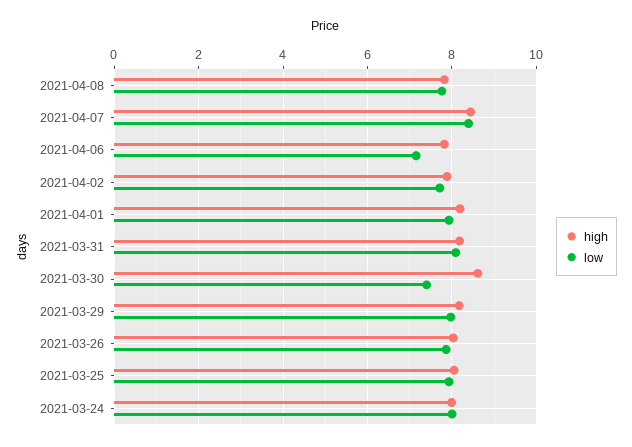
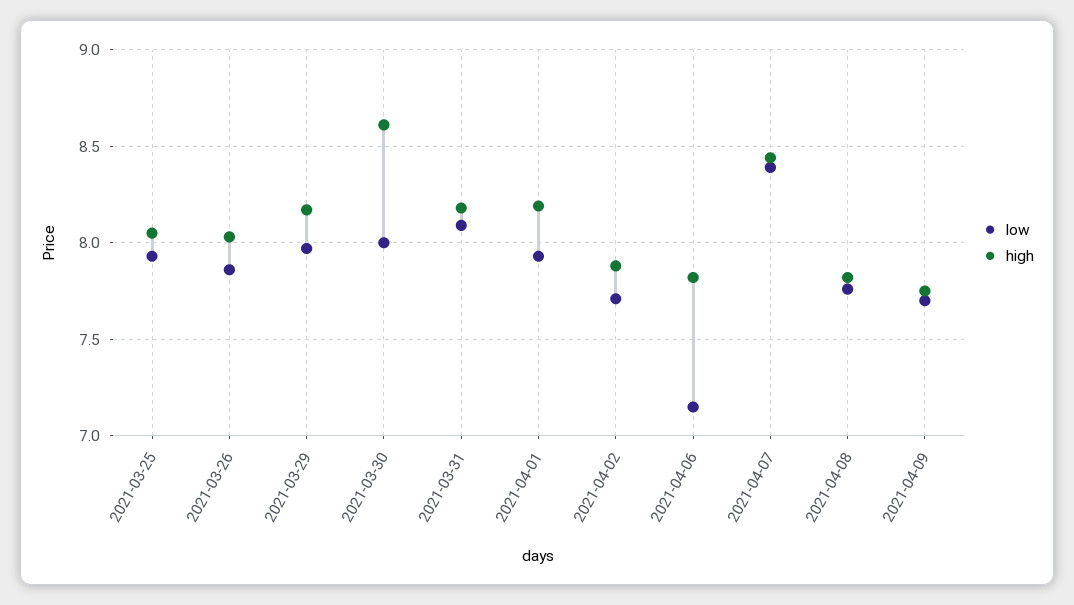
low, 2021-03-30: 7.4 -> 8
high, 2021-03-24: 8 -> none
low, 2021-03-24: 8 -> none
low, 2021-04-09: none -> 7.7
high, 2021-04-09: none -> 7.75

